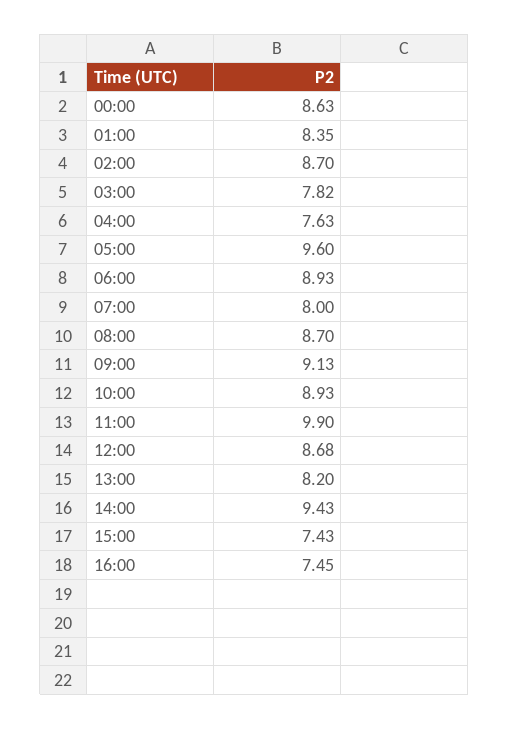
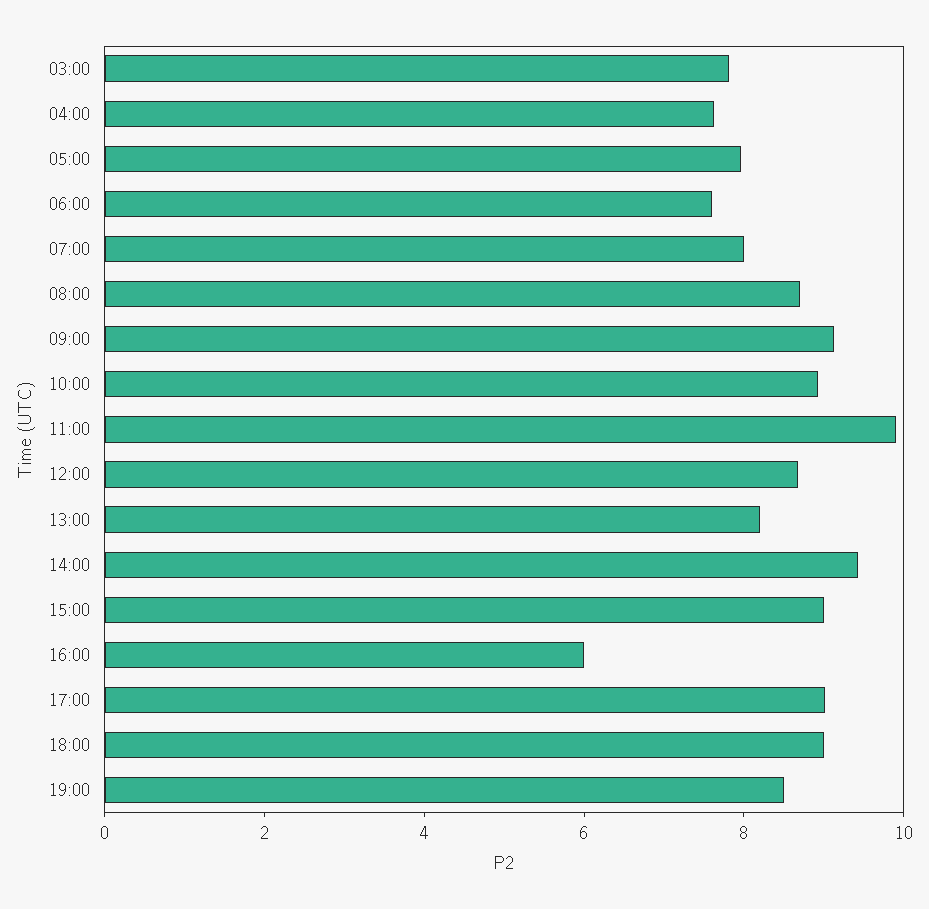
00:00: 8.63 -> none
01:00: 8.35 -> none
02:00: 8.7 -> none
05:00: 9.6 -> 8
06:00: 8.93 -> 7.5
15:00: 7.43 -> 9
16:00: 7.45 -> 6
17:00: none -> 9
18:00: none -> 9
19:00: none -> 8.5

